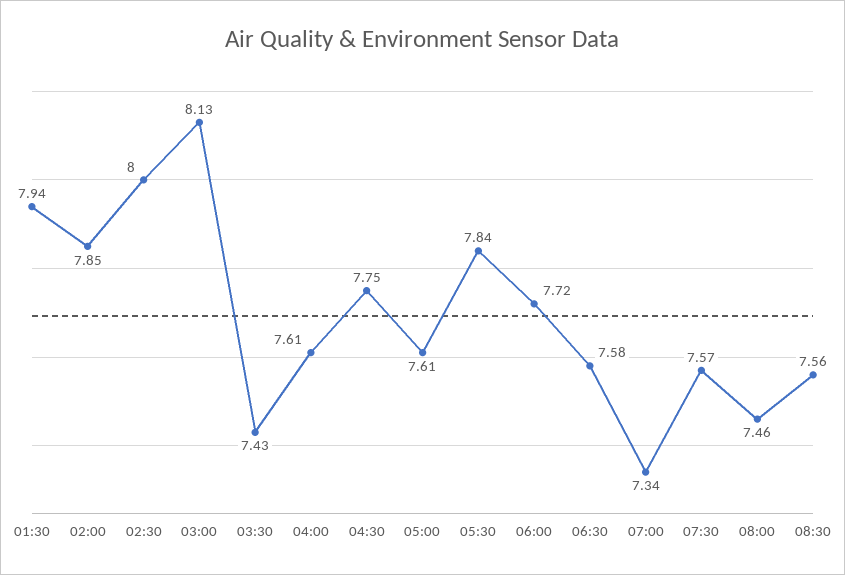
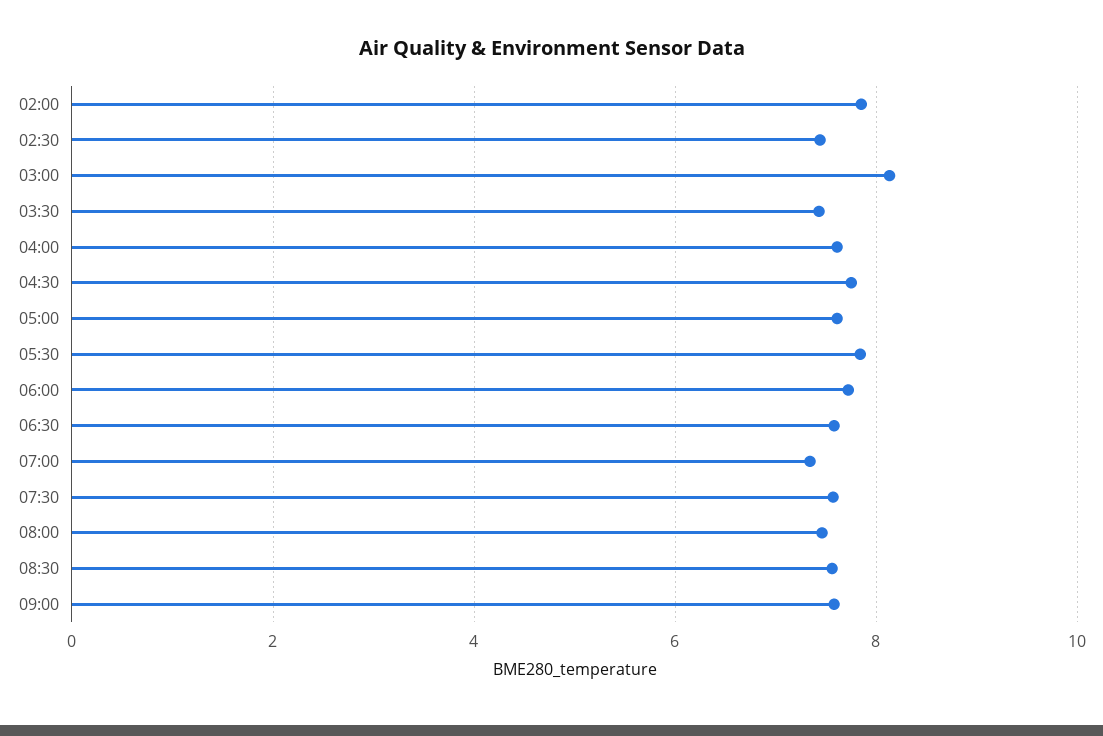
01:30: 7.94 -> none
02:30: 8 -> 7.4
09:00: none -> 7.6

